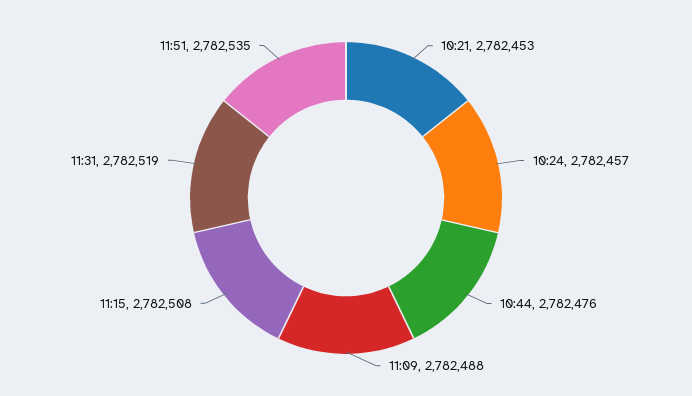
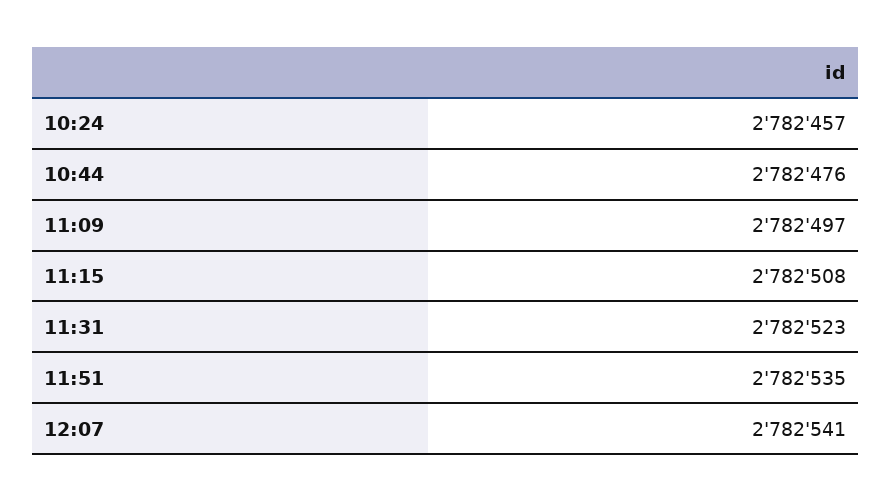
10:21: 2782453 -> none
11:09: 2782488 -> 2782497
11:31: 2782519 -> 2782523
12:07: none -> 2782541

